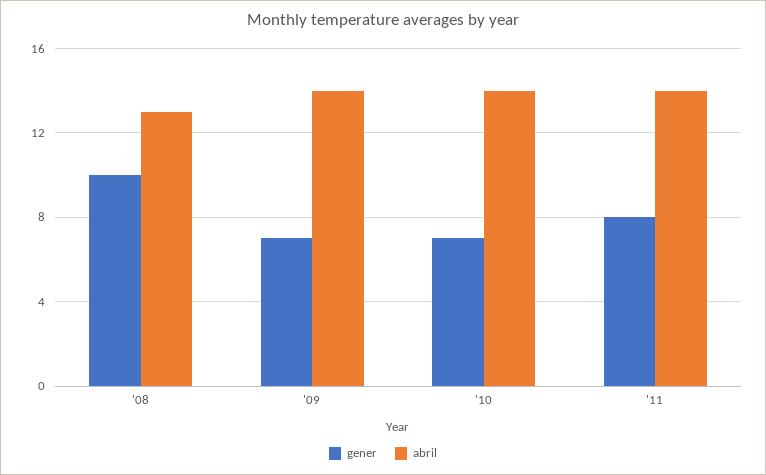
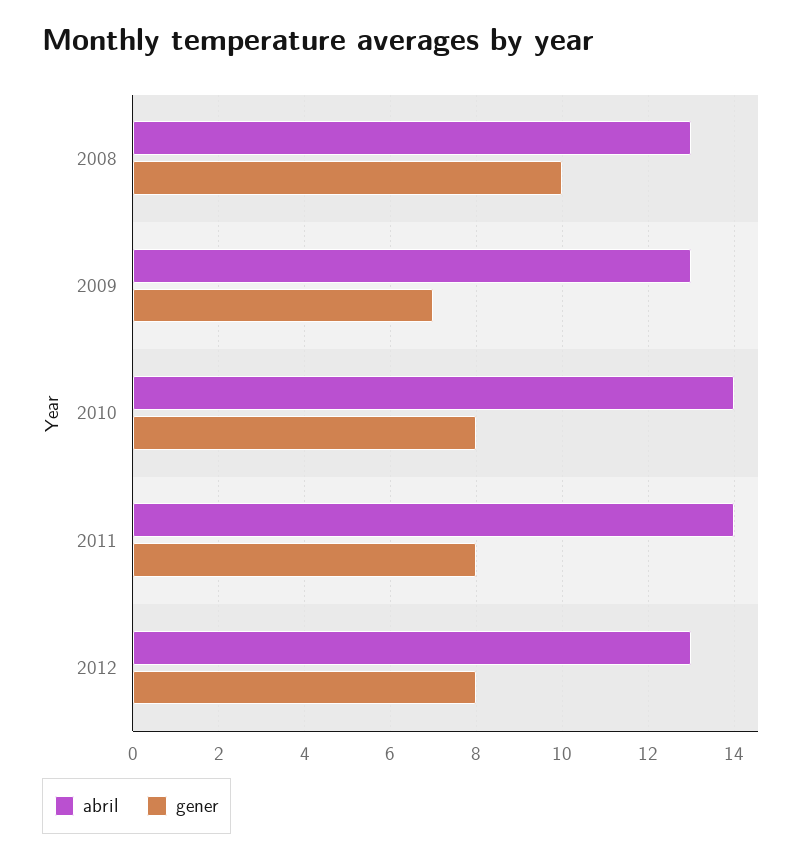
abril, '09: 14 -> 13
gener, '10: 7 -> 8
abril, 2012: none -> 13
gener, 2012: none -> 8

